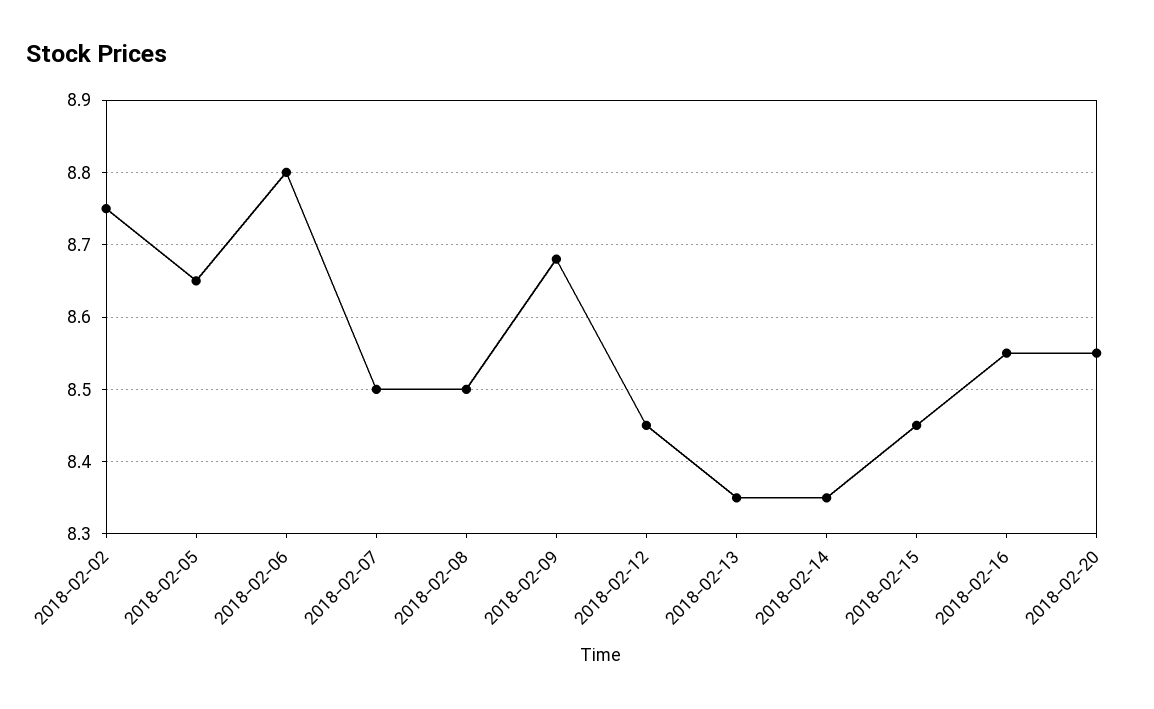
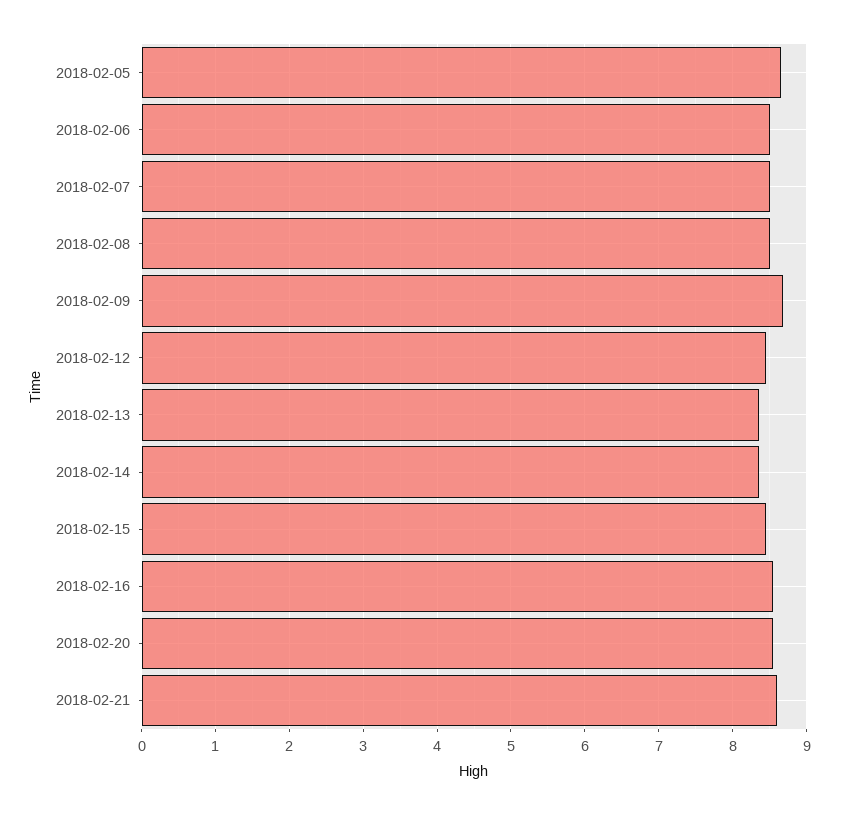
2018-02-02: 8.75 -> none
2018-02-06: 8.8 -> 8.5
2018-02-21: none -> 8.6

